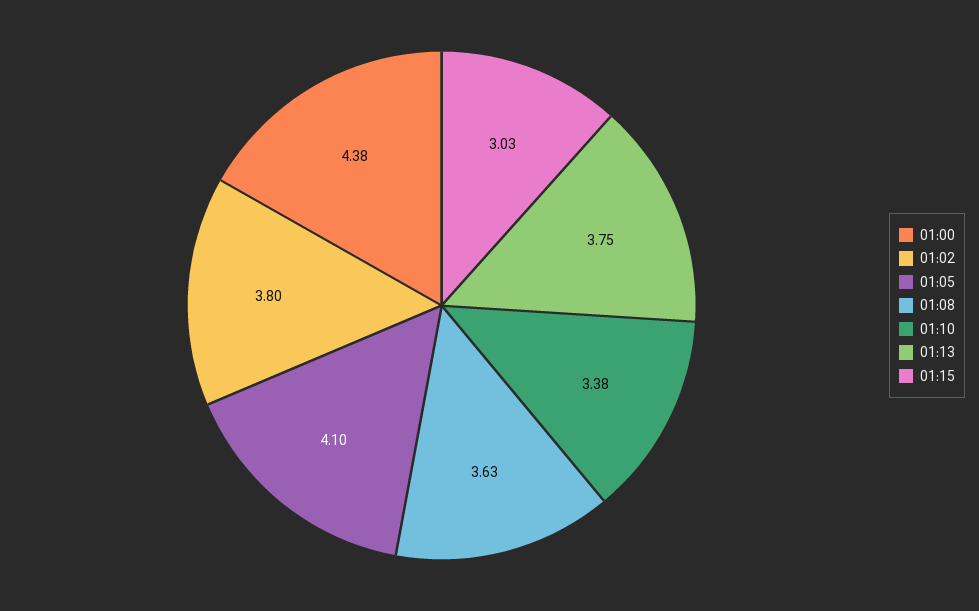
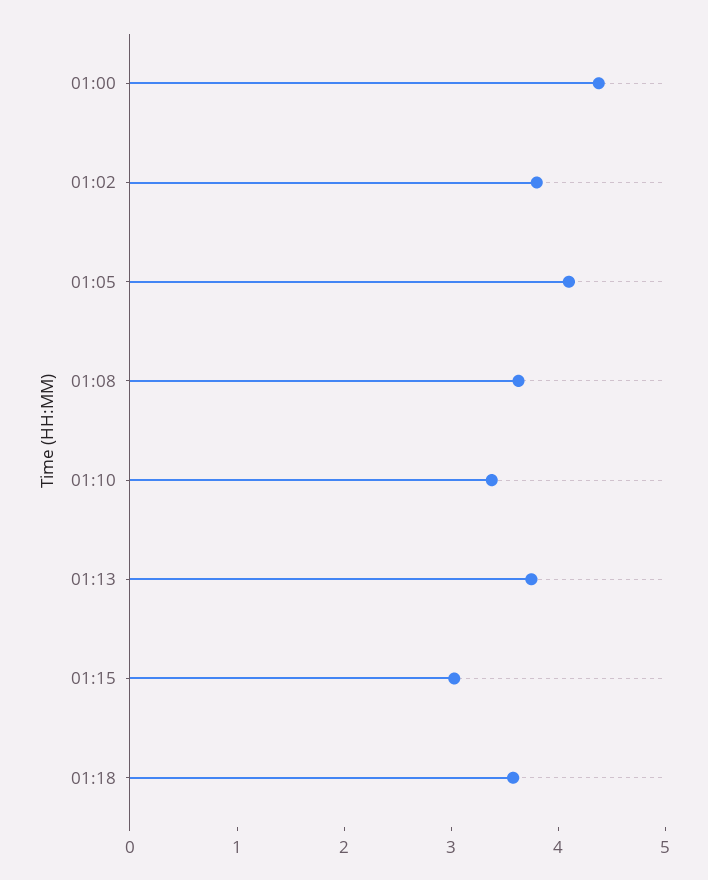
01:18: none -> 3.6

